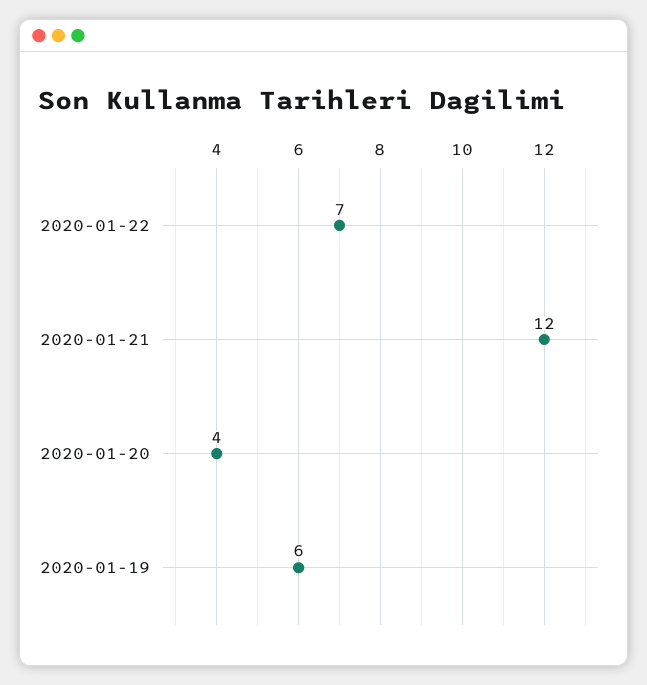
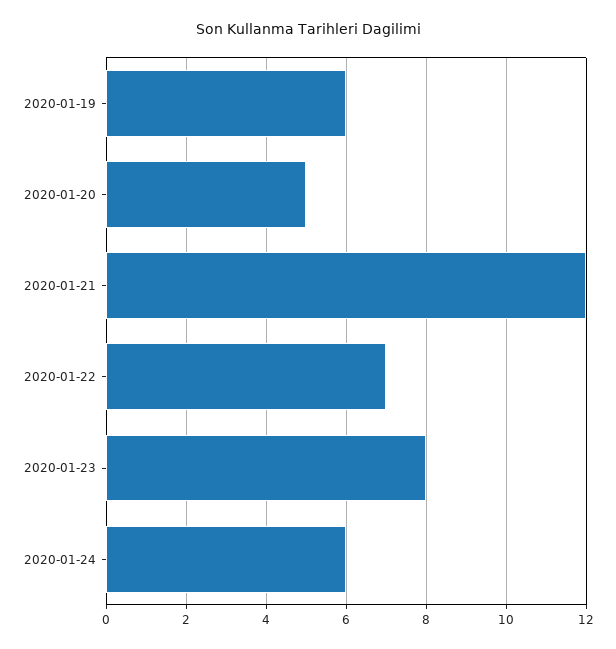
2020-01-20: 4 -> 5
2020-01-23: none -> 8
2020-01-24: none -> 6

